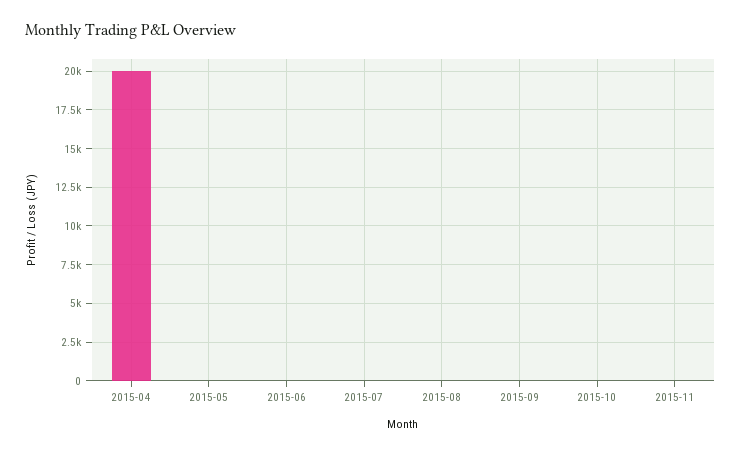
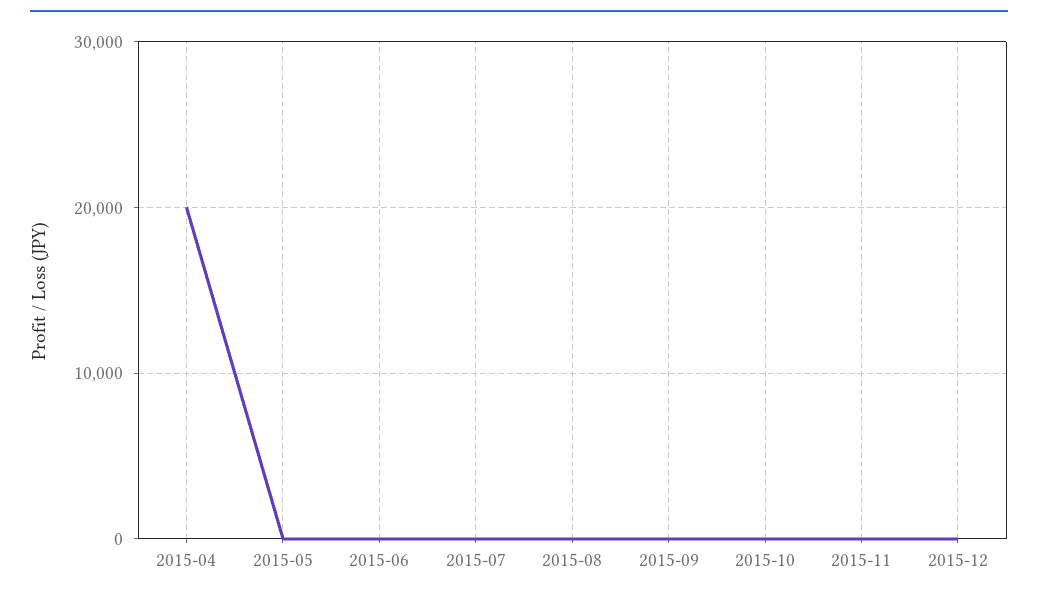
2015-12: none -> 0

